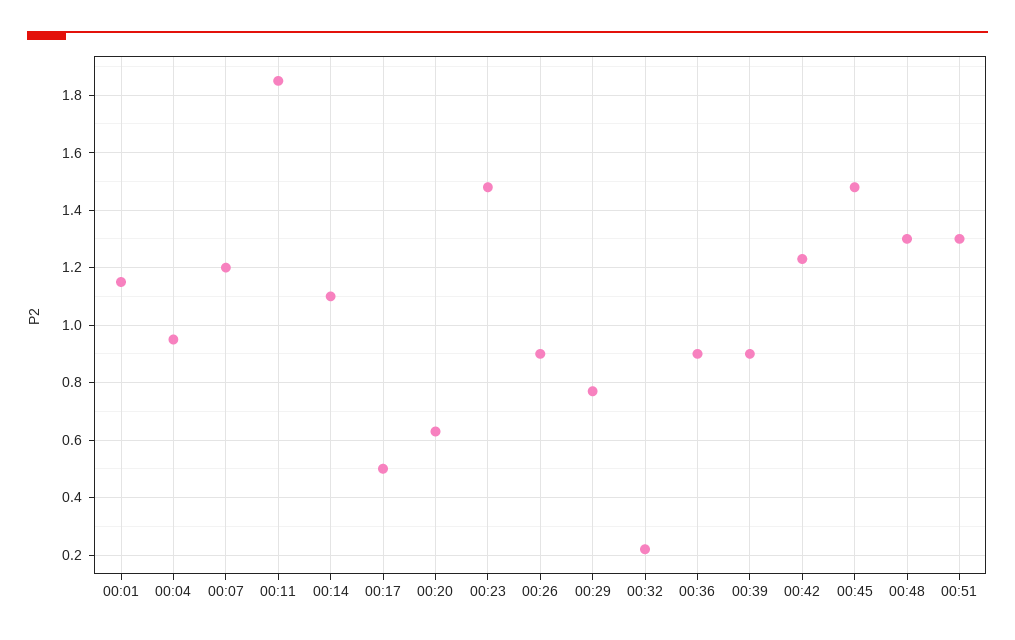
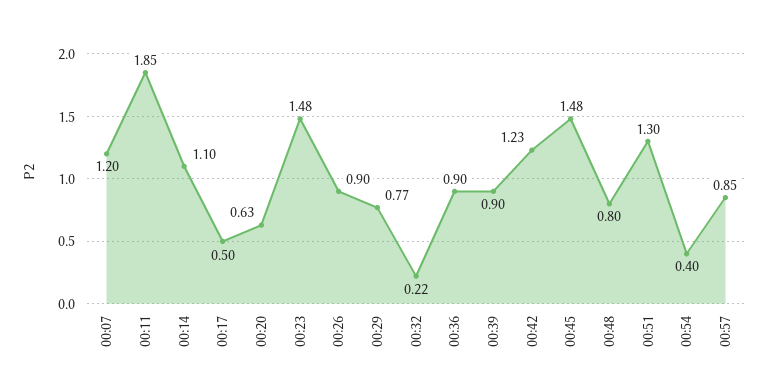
00:01: 1.15 -> none
00:04: 0.95 -> none
00:48: 1.3 -> 0.8
00:54: none -> 0.4
00:57: none -> 0.85

